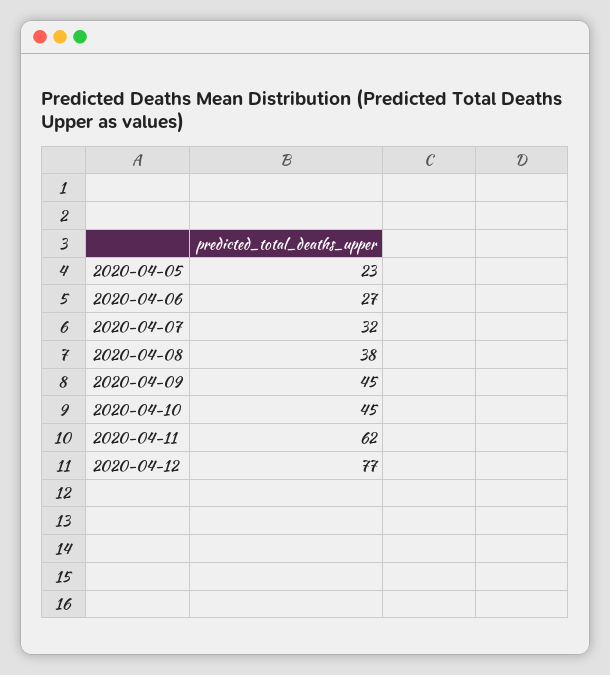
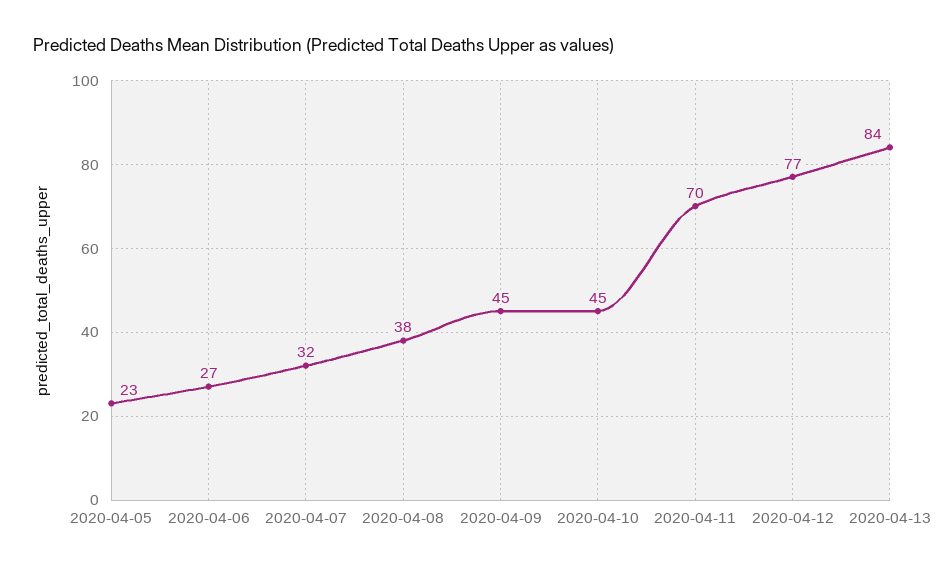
2020-04-11: 62 -> 70
2020-04-13: none -> 84

